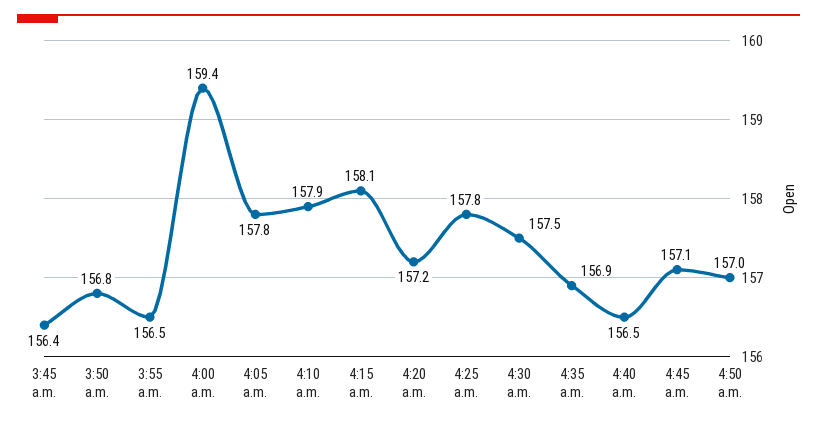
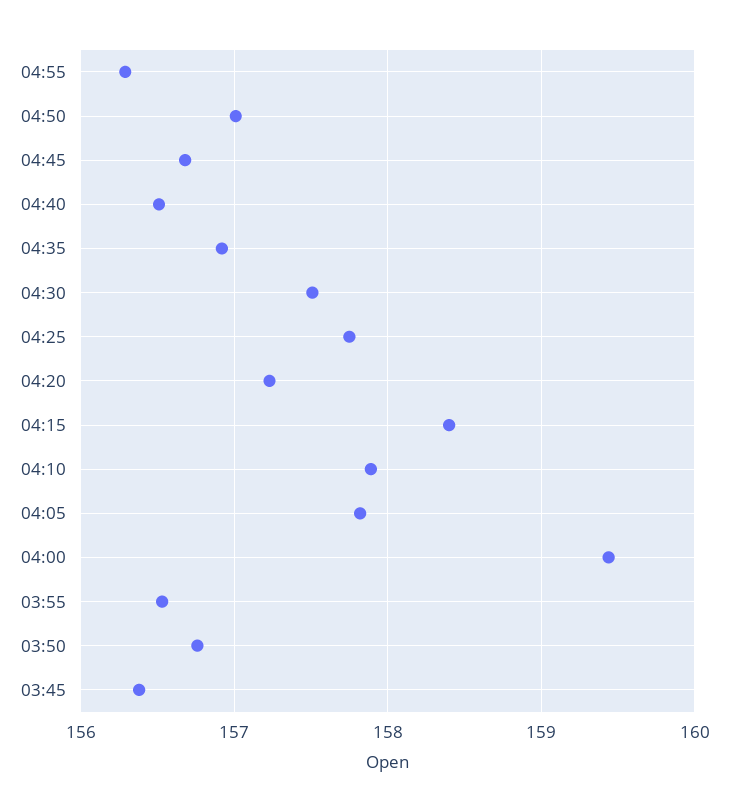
4:15 a.m.: 158.1 -> 158.4
4:45 a.m.: 157.1 -> 156.7
04:55: none -> 156.3

